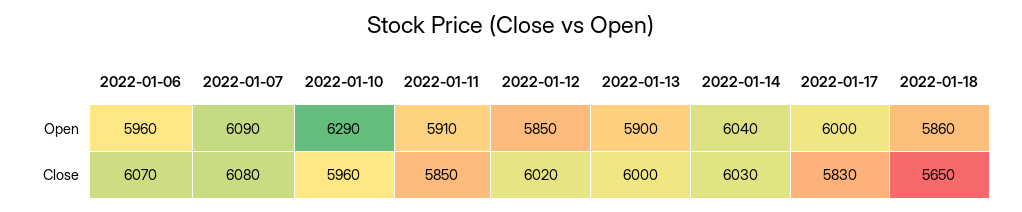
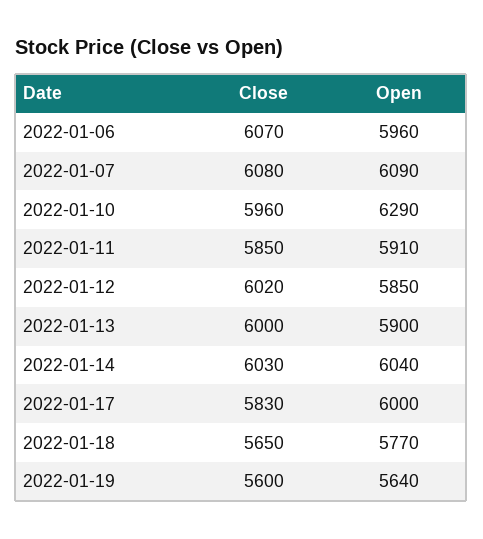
2022-01-18, Open: 5860 -> 5770
2022-01-19, Close: none -> 5600
2022-01-19, Open: none -> 5640

